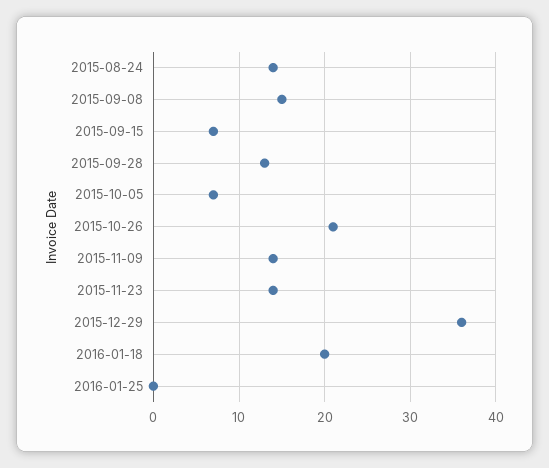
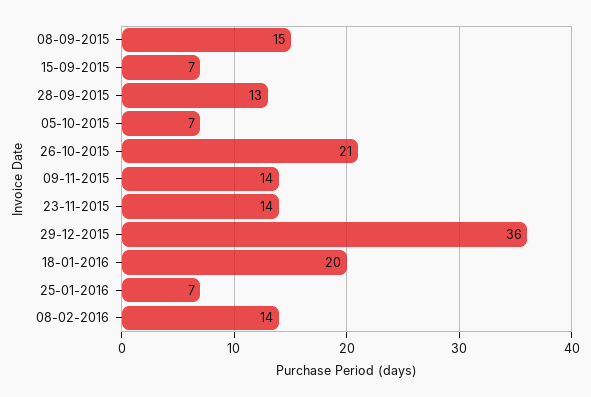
2015-08-24: 14 -> none
2016-01-25: 0 -> 7
08-02-2016: none -> 14

